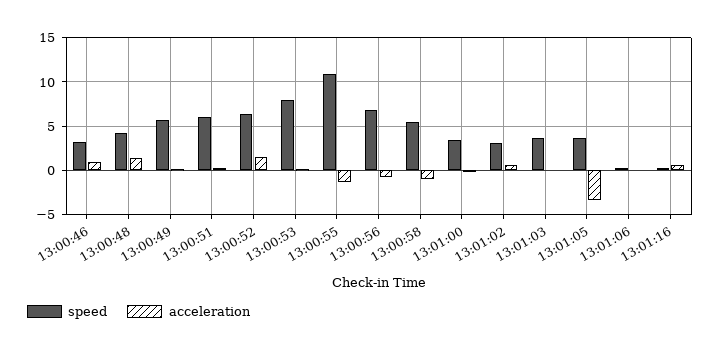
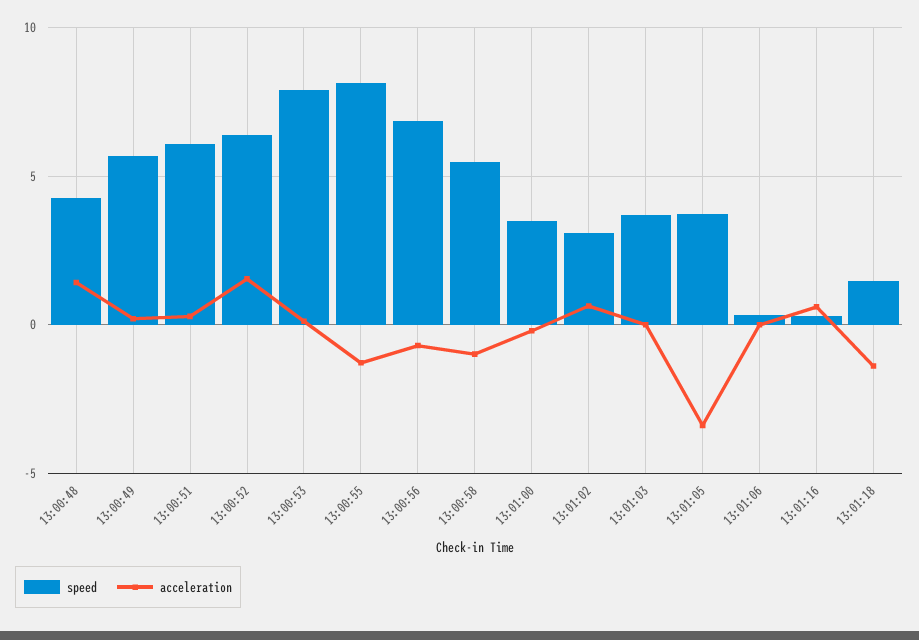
speed, 13:00:46: 3 -> none
acceleration, 13:00:46: 1 -> none
speed, 13:00:55: 11 -> 8
speed, 13:01:18: none -> 1.5
acceleration, 13:01:18: none -> -1.5

